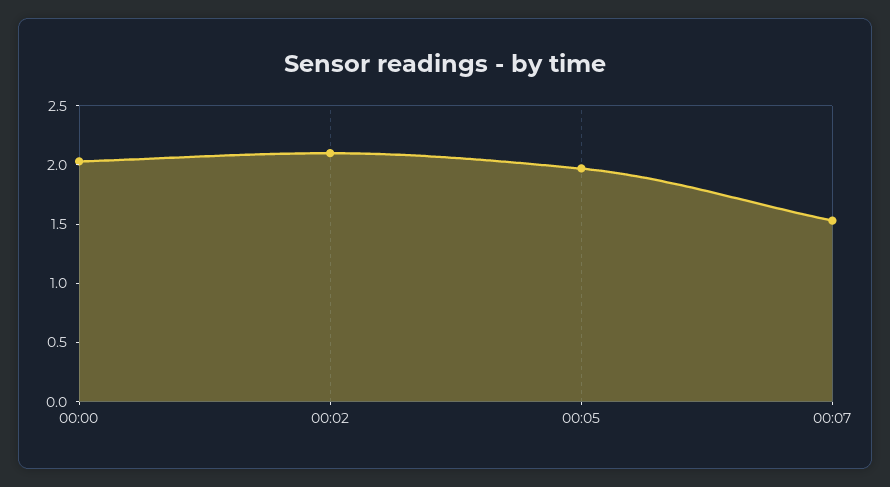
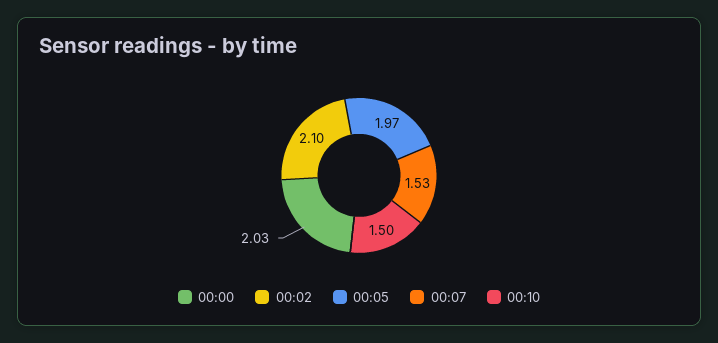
00:10: none -> 1.5

